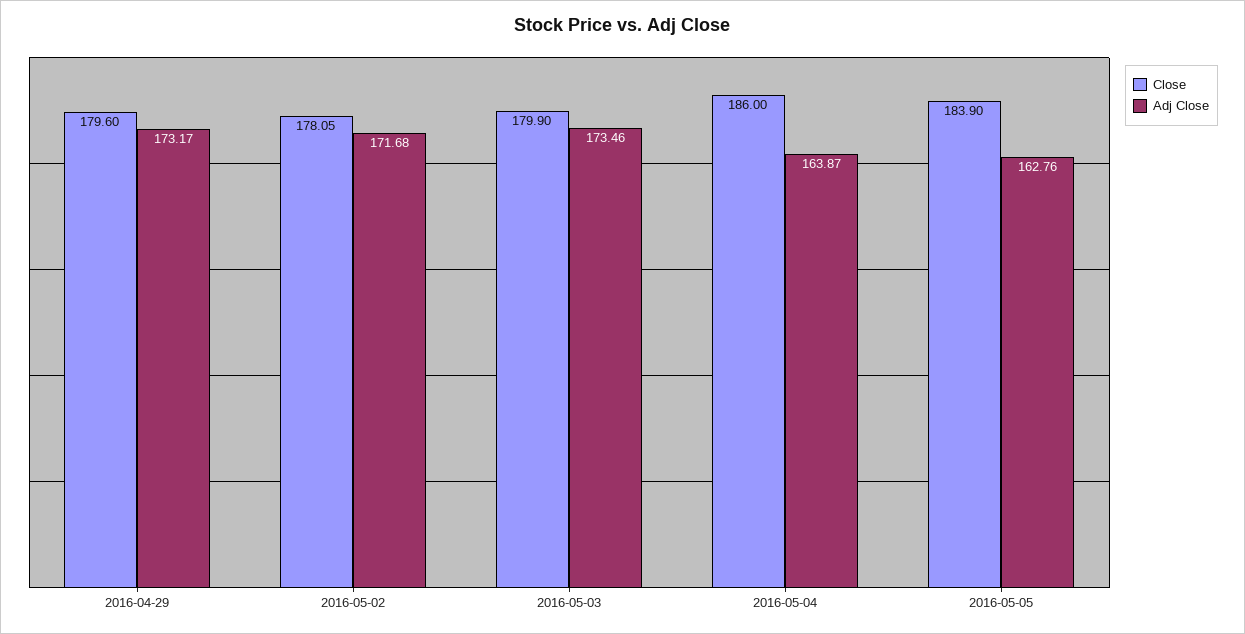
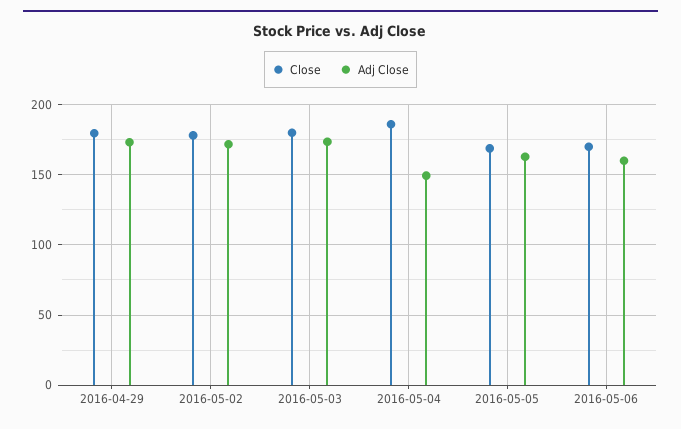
Adj Close, 2016-05-04: 163.87 -> 150
Close, 2016-05-05: 183.9 -> 170
Close, 2016-05-06: none -> 170
Adj Close, 2016-05-06: none -> 160

